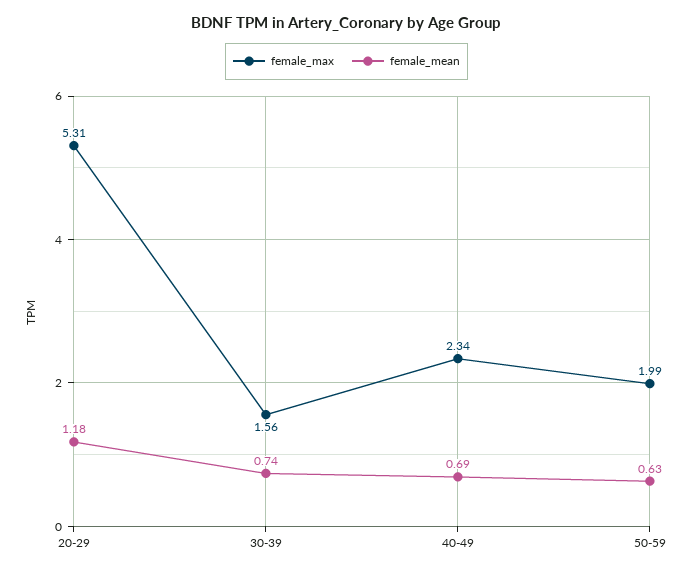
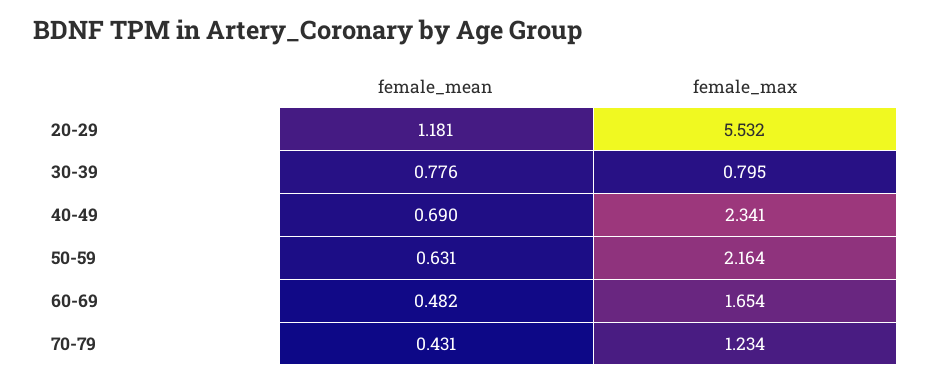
female_max, 20-29: 5.31 -> 5.532
female_max, 30-39: 1.56 -> 0.795
female_mean, 30-39: 0.74 -> 0.776
female_max, 50-59: 1.99 -> 2.164
female_mean, 60-69: none -> 0.482
female_max, 60-69: none -> 1.654
female_mean, 70-79: none -> 0.431
female_max, 70-79: none -> 1.234

